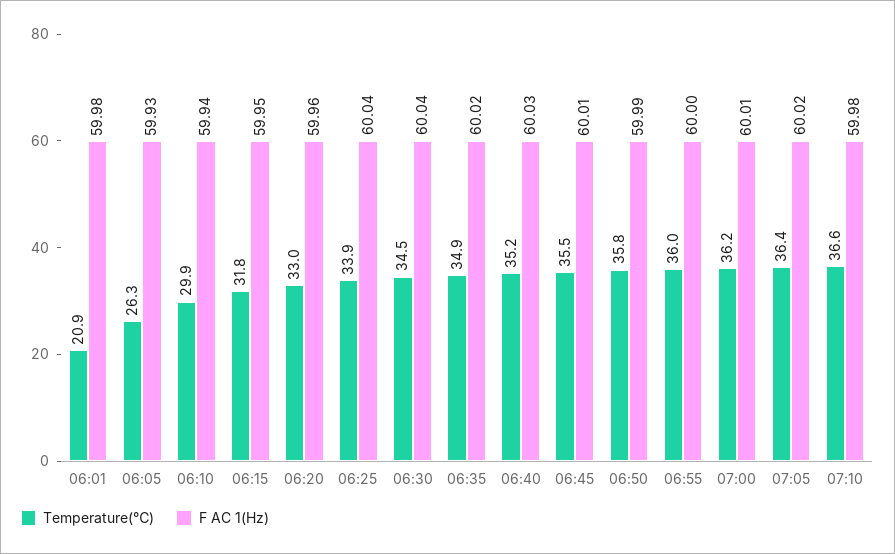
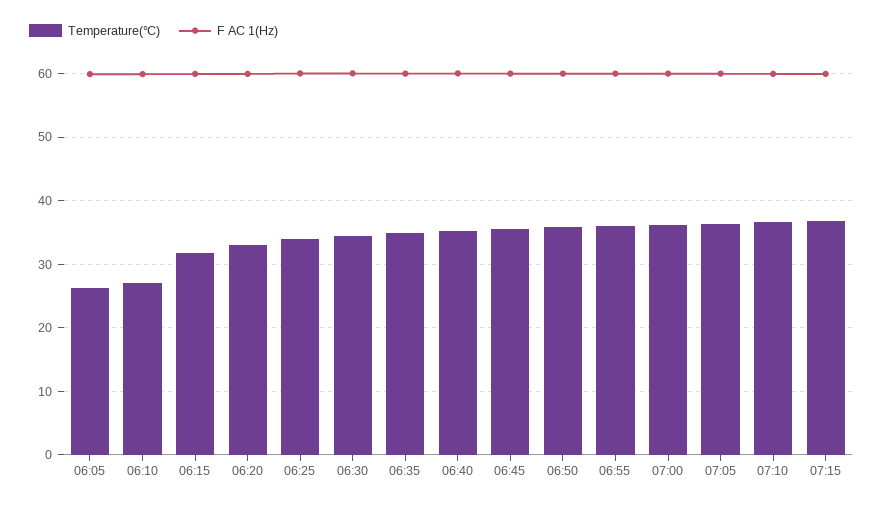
Temperature(℃), 06:01: 20.9 -> none
F AC 1(Hz), 06:01: 59.98 -> none
Temperature(℃), 06:10: 29.9 -> 27
Temperature(℃), 07:15: none -> 37
F AC 1(Hz), 07:15: none -> 60

